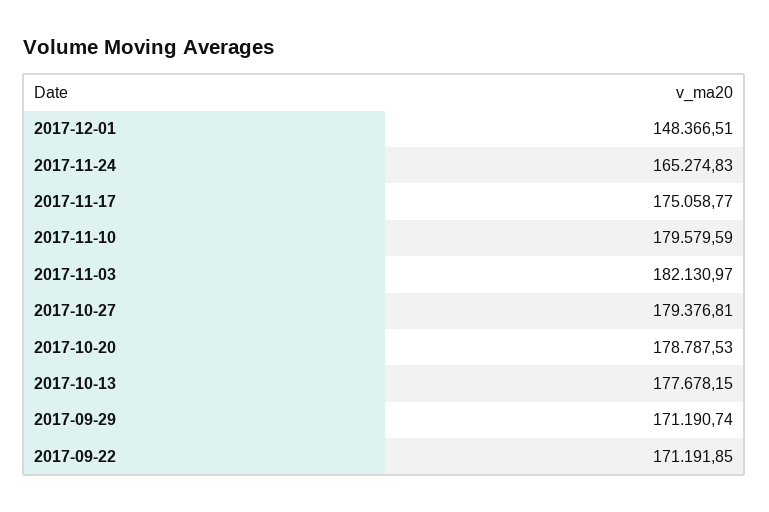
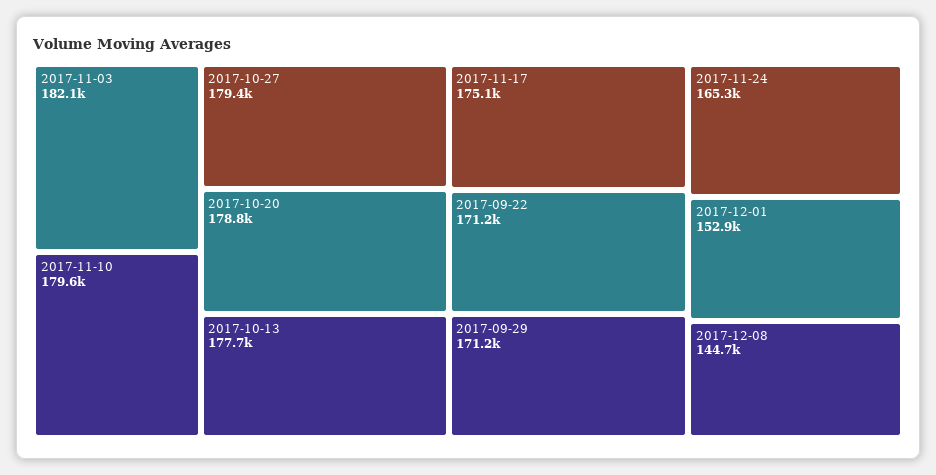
2017-12-01: 148366.51 -> 152900
2017-12-08: none -> 144700

